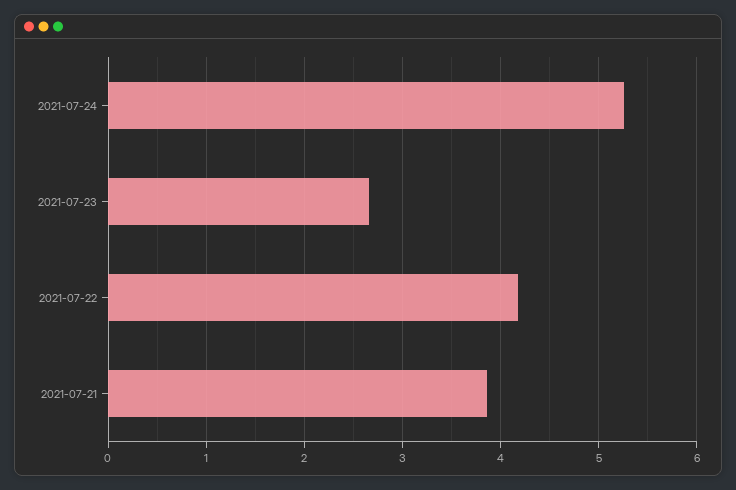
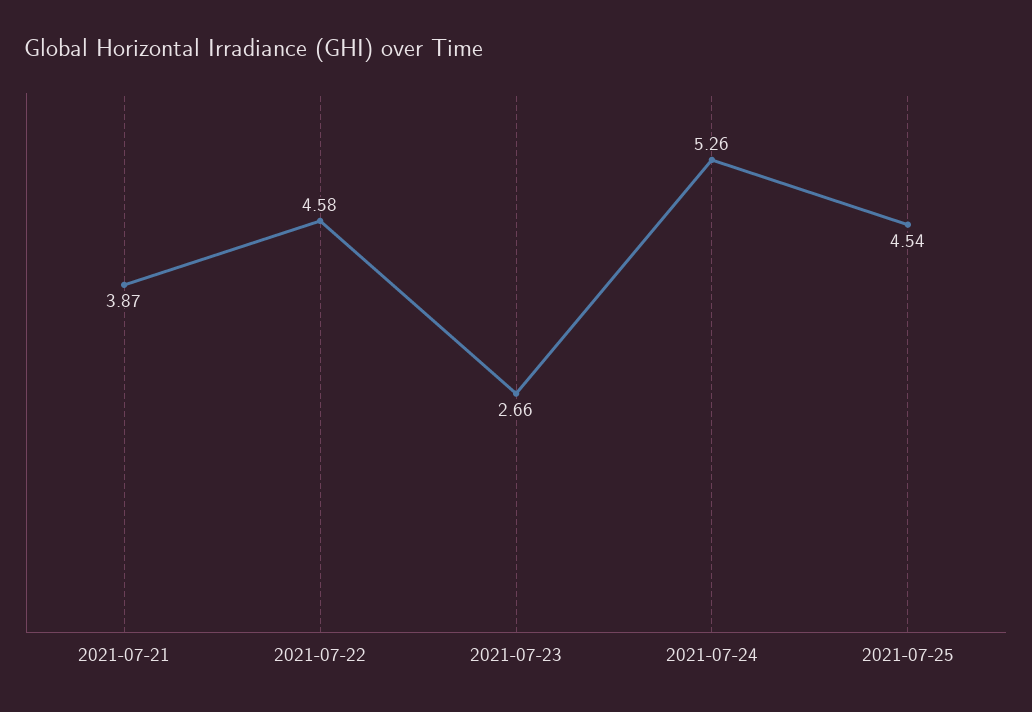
2021-07-22: 4.2 -> 4.58
2021-07-25: none -> 4.54

